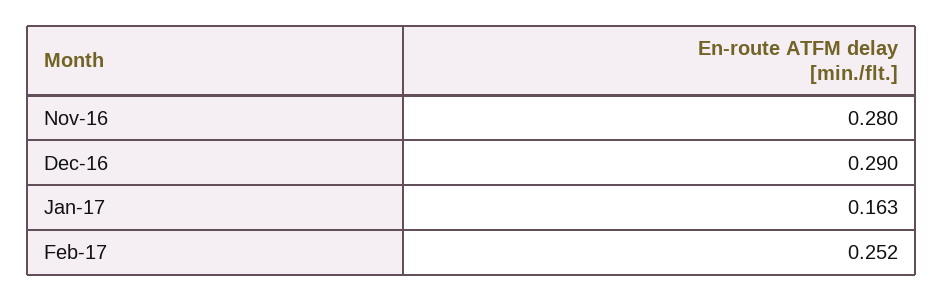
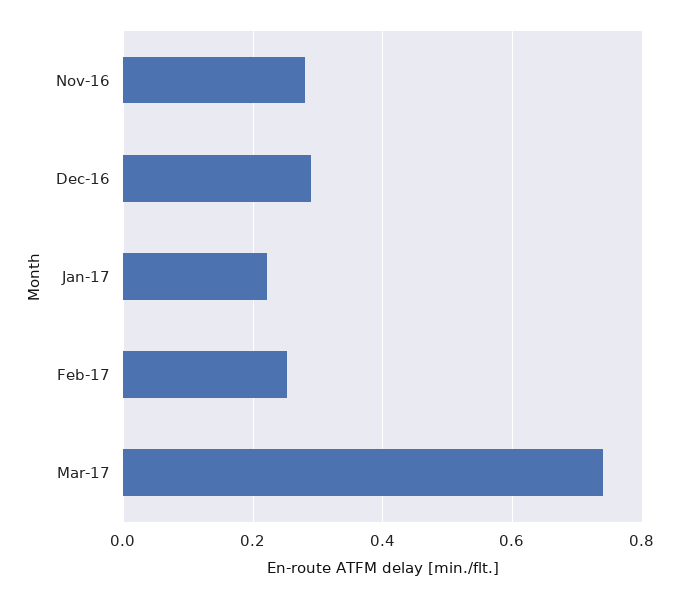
Jan-17: 0.163 -> 0.22
Mar-17: none -> 0.74

